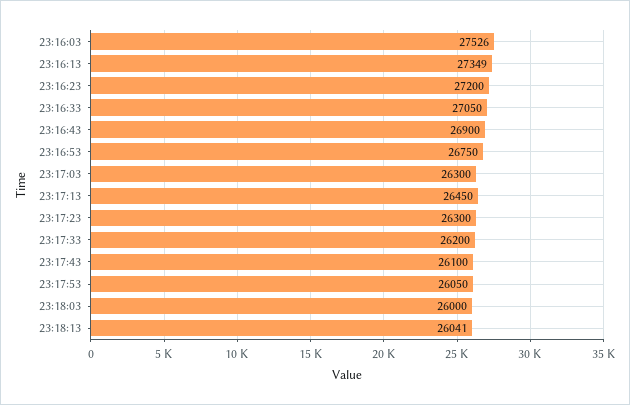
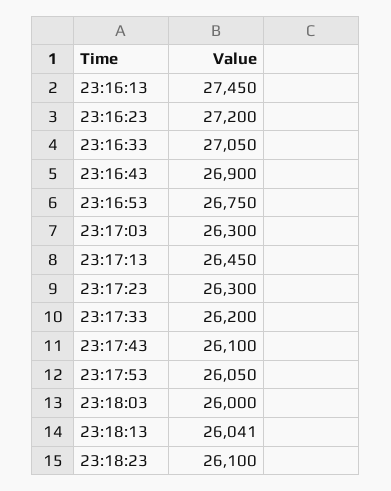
23:16:03: 27526 -> none
23:16:13: 27349 -> 27450
23:18:23: none -> 26100

